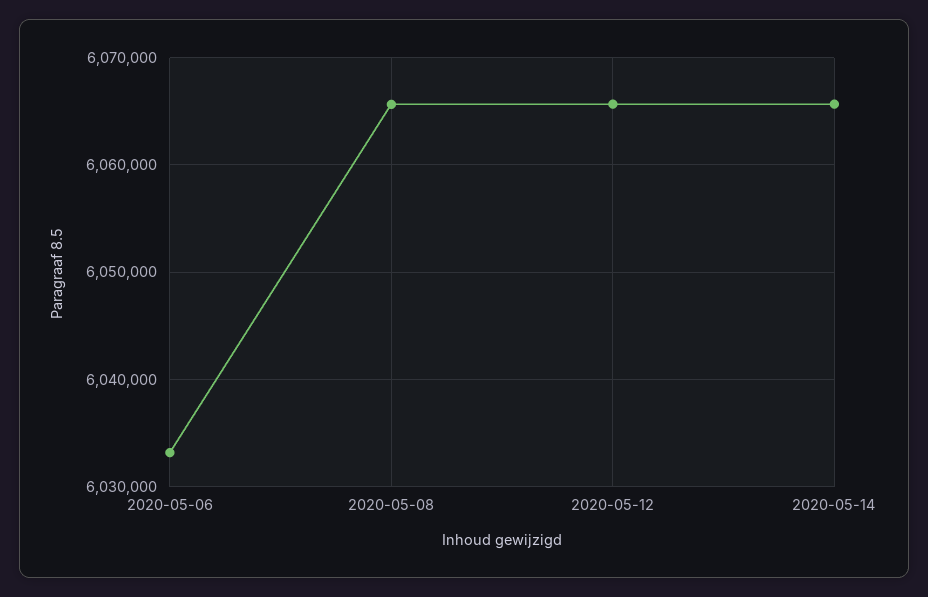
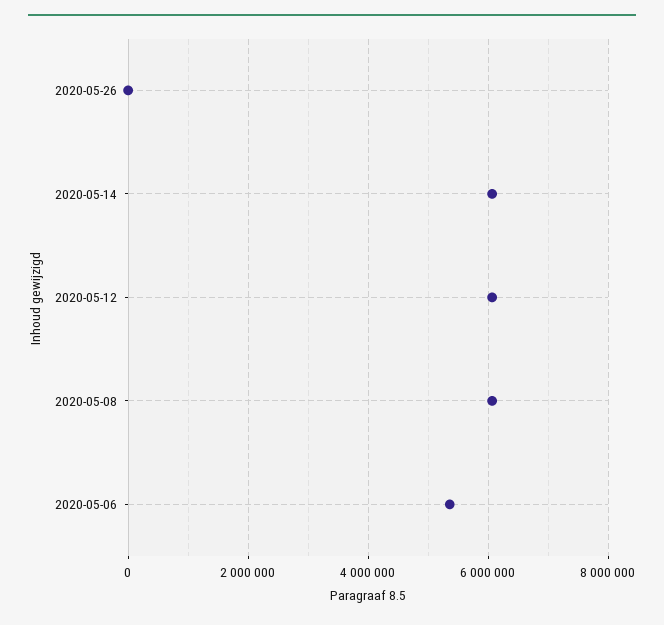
2020-05-06: 6033000 -> 5400000
2020-05-26: none -> 0

